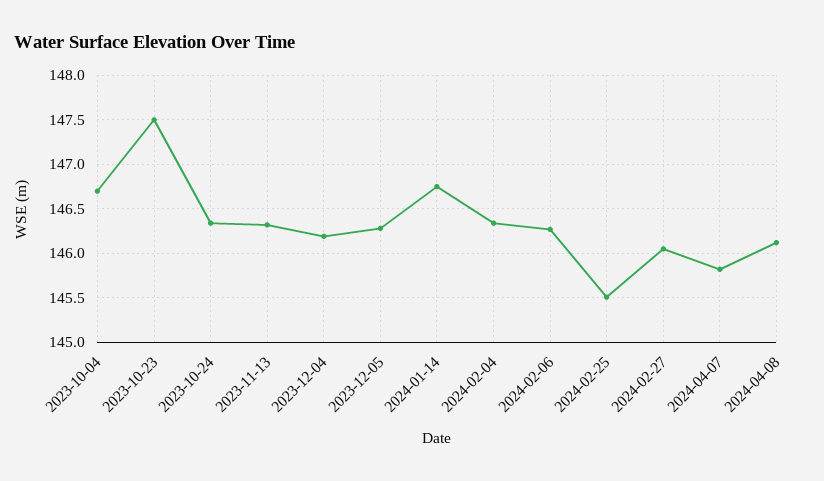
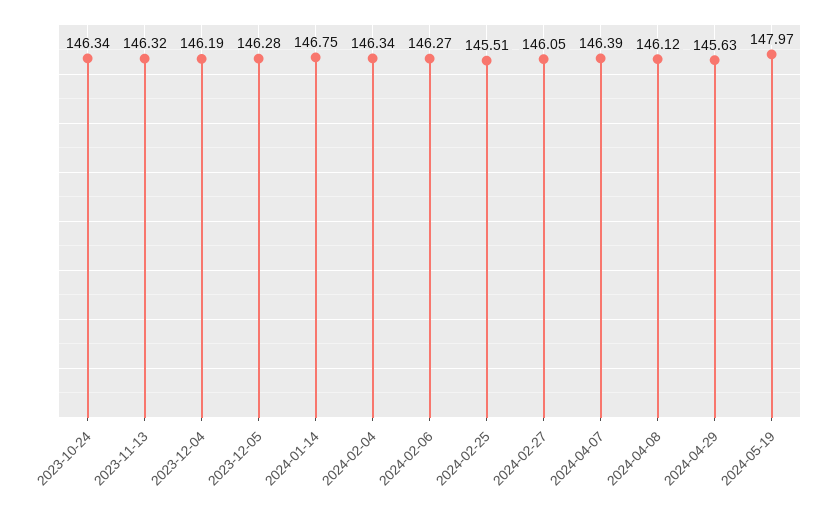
2023-10-04: 146.7 -> none
2023-10-23: 147.5 -> none
2024-04-07: 145.8 -> 146.39
2024-04-29: none -> 145.63
2024-05-19: none -> 147.97

